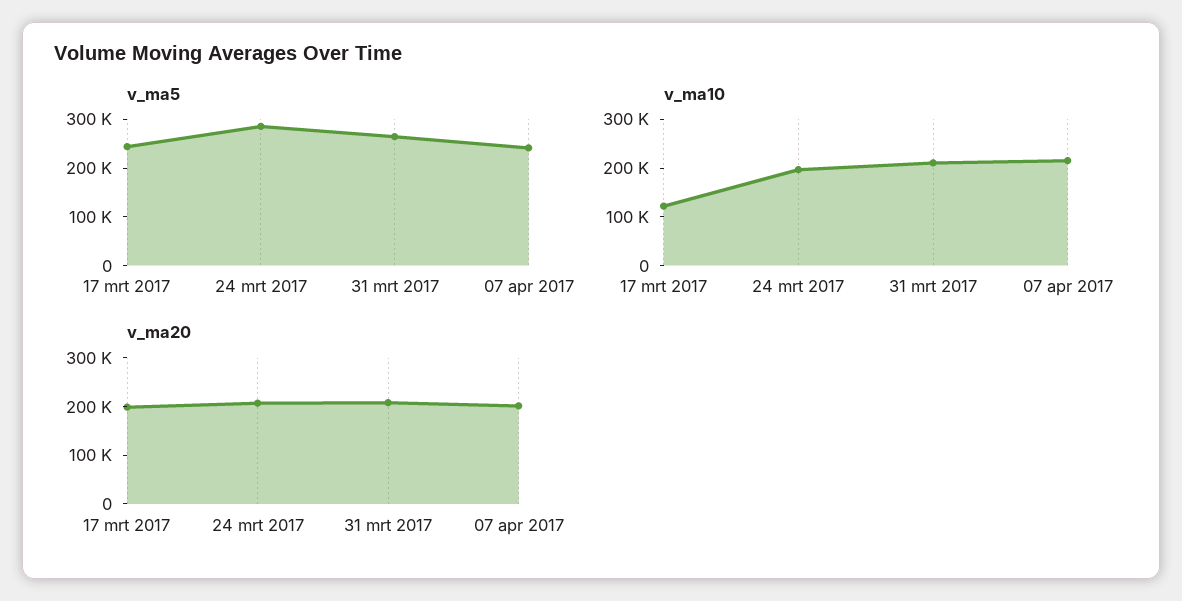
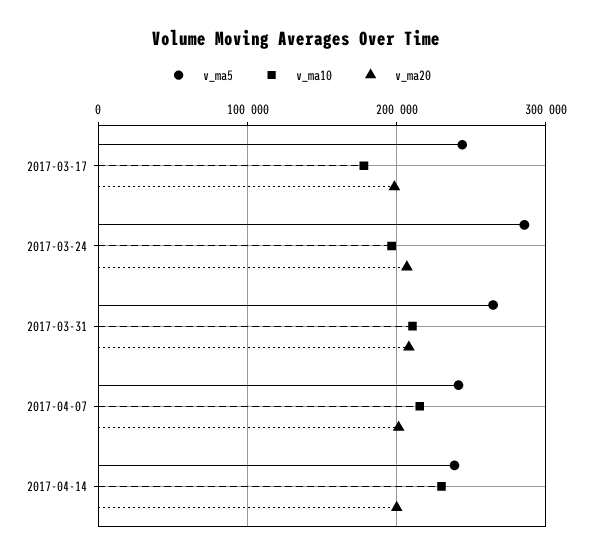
v_ma10, 17 mrt 2017: 120000 -> 180000
v_ma5, 2017-04-14: none -> 240000
v_ma10, 2017-04-14: none -> 230000
v_ma20, 2017-04-14: none -> 200000

